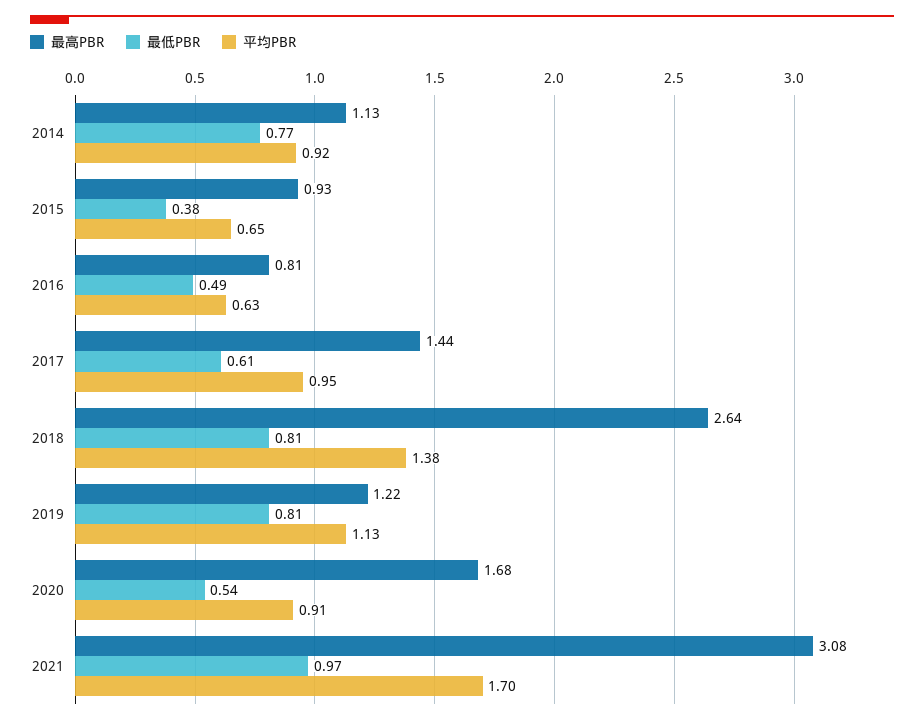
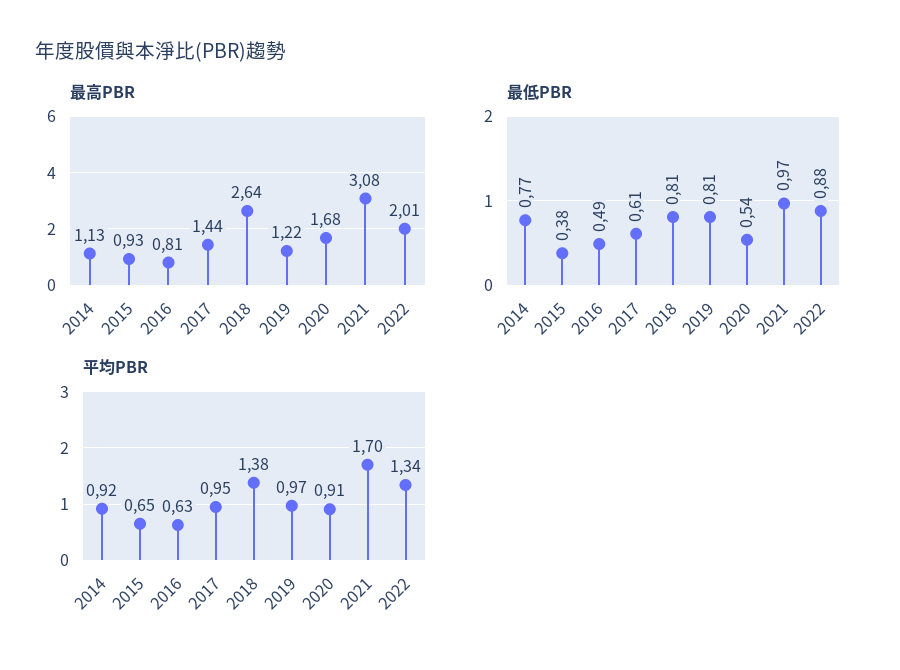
平均PBR, 2019: 1.13 -> 0.97
最高PBR, 2022: none -> 2.01
最低PBR, 2022: none -> 0.88
平均PBR, 2022: none -> 1.34

